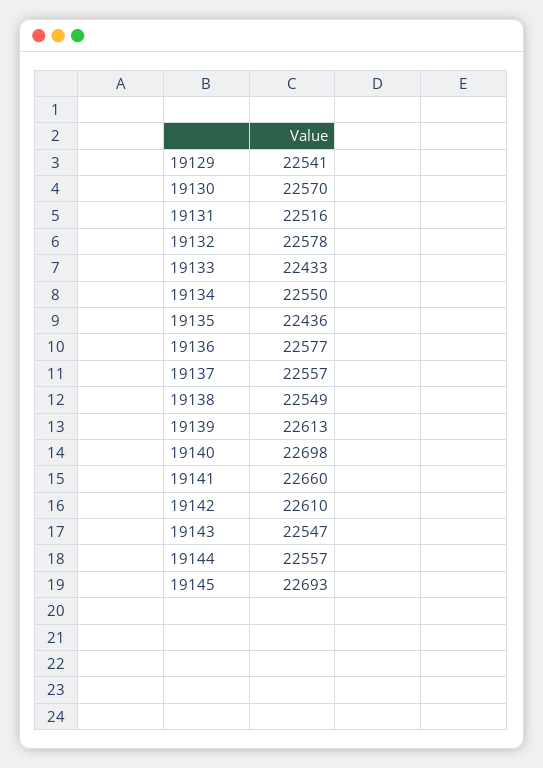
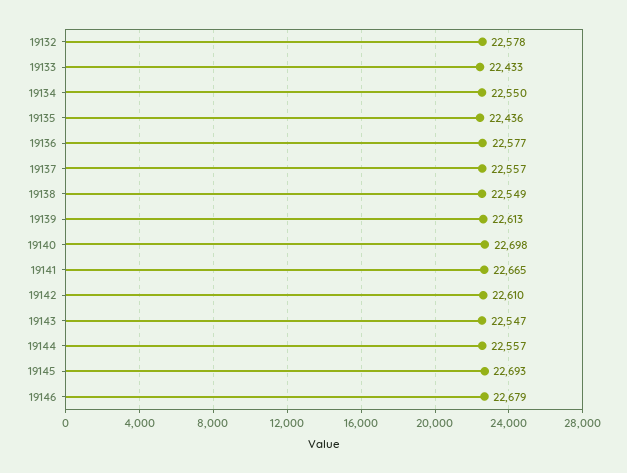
19129: 22541 -> none
19130: 22570 -> none
19131: 22516 -> none
19141: 22660 -> 22665
19146: none -> 22679

